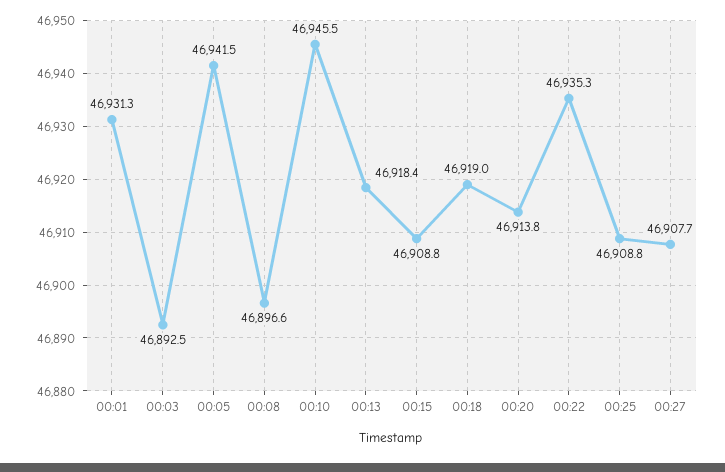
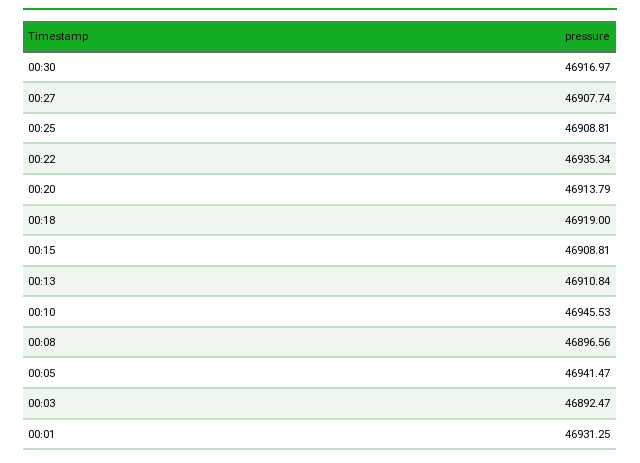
00:13: 46918.4 -> 46910.84
00:30: none -> 46916.97

